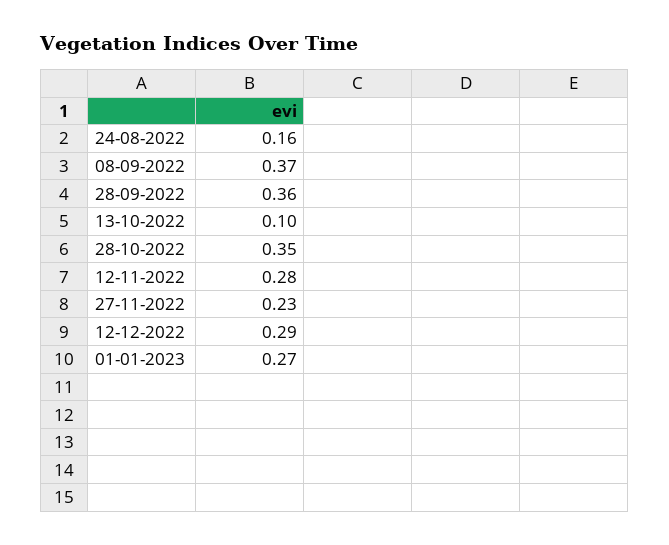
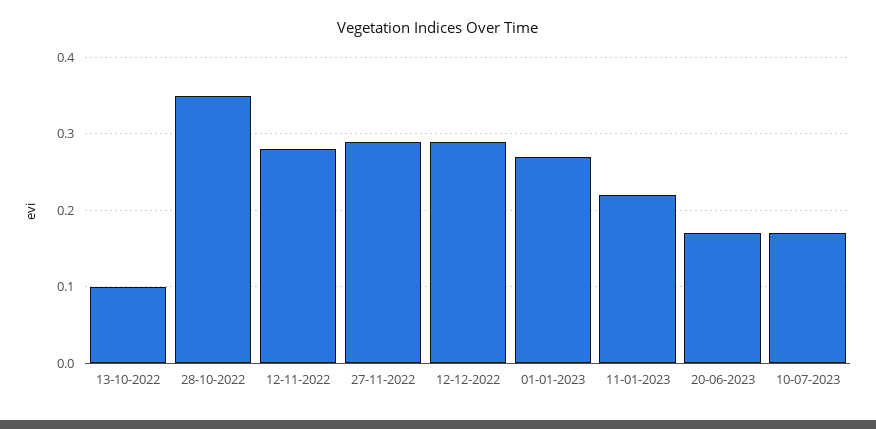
24-08-2022: 0.16 -> none
08-09-2022: 0.37 -> none
28-09-2022: 0.36 -> none
27-11-2022: 0.23 -> 0.29
11-01-2023: none -> 0.22
20-06-2023: none -> 0.17
10-07-2023: none -> 0.17

